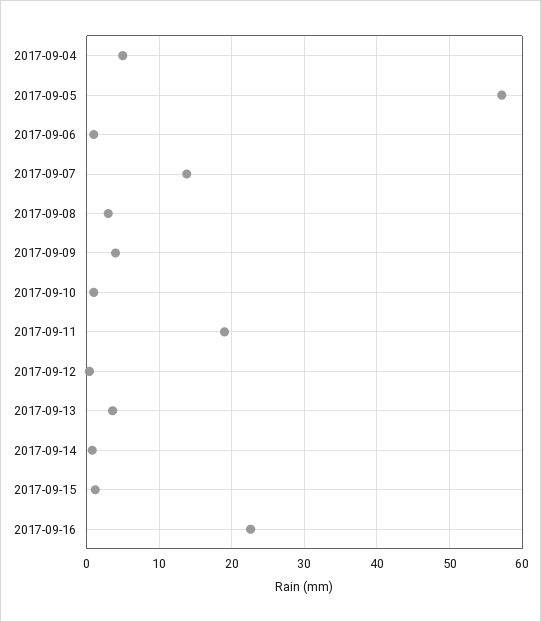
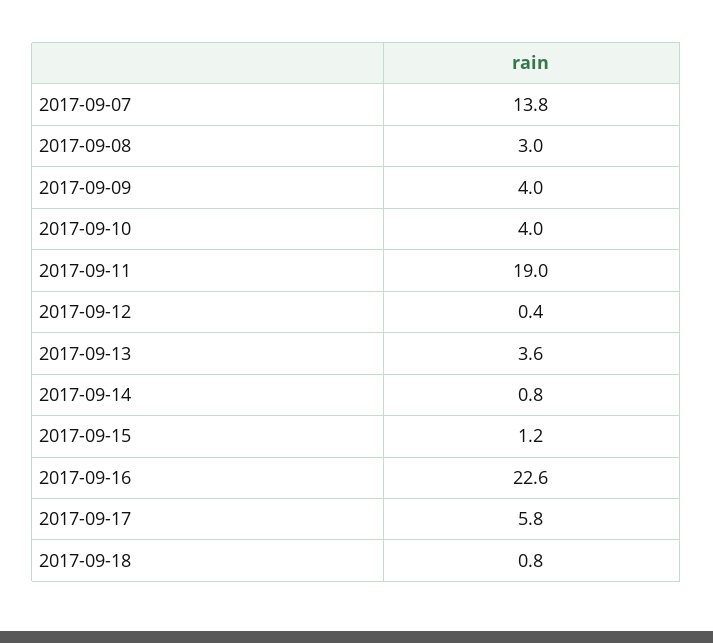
2017-09-04: 5 -> none
2017-09-05: 57 -> none
2017-09-06: 1 -> none
2017-09-10: 1 -> 4
2017-09-17: none -> 5.8
2017-09-18: none -> 0.8

